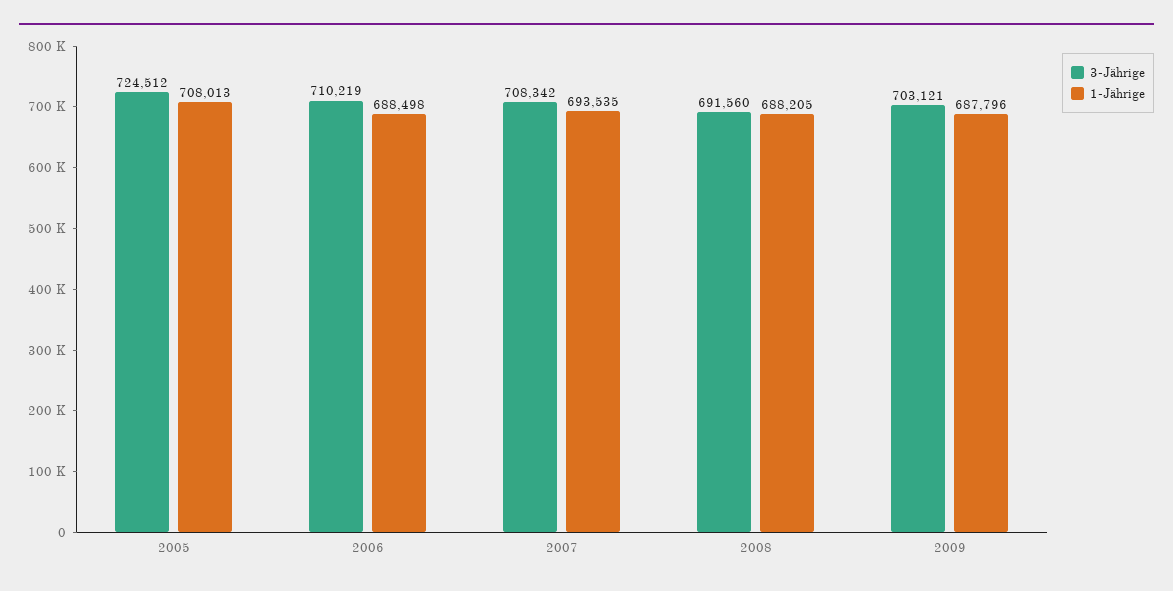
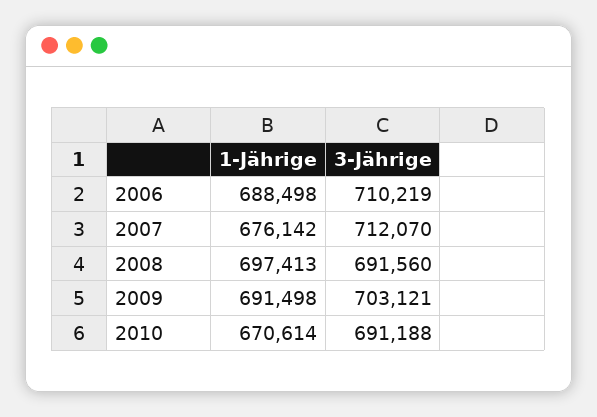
3-Jährige, 2005: 724512 -> none
1-Jährige, 2005: 708013 -> none
3-Jährige, 2007: 708342 -> 712070
1-Jährige, 2007: 693535 -> 676142
1-Jährige, 2008: 688205 -> 697413
1-Jährige, 2009: 687796 -> 691498
1-Jährige, 2010: none -> 670614
3-Jährige, 2010: none -> 691188

